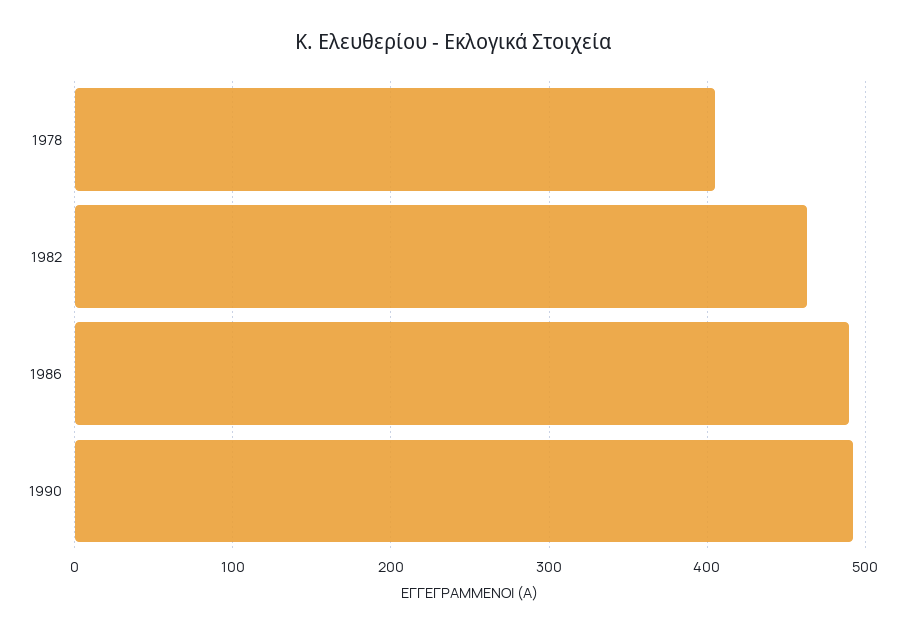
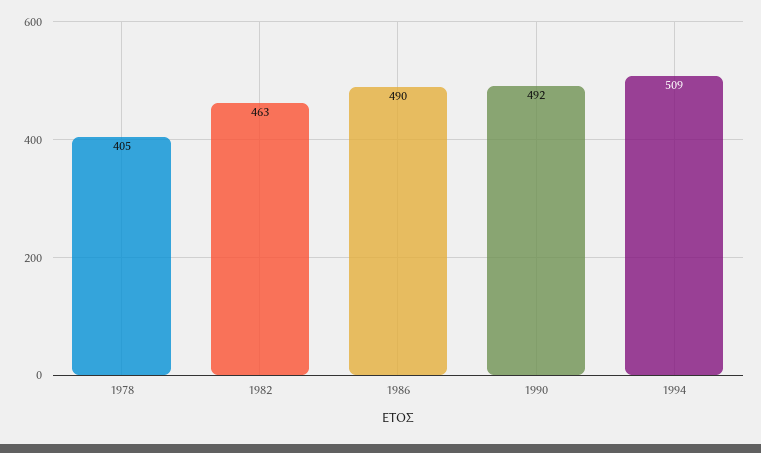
1994: none -> 509

